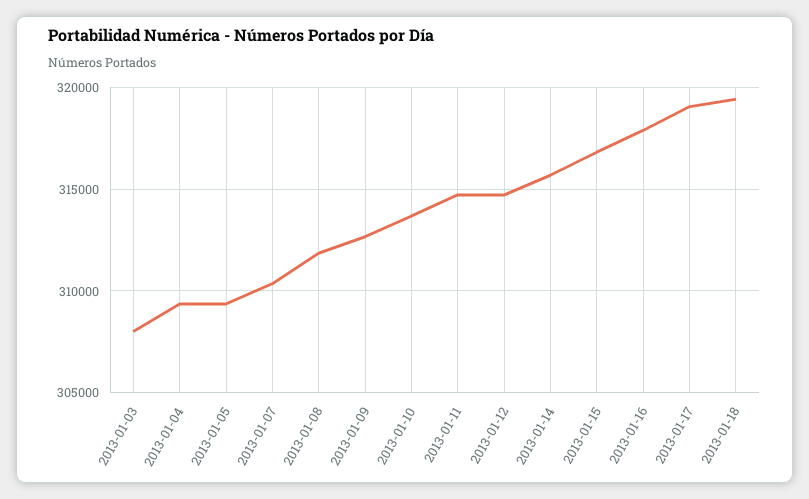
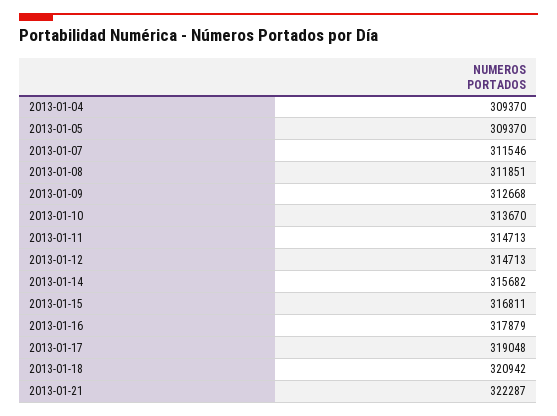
2013-01-03: 308000 -> none
2013-01-07: 310500 -> 311546
2013-01-18: 319500 -> 320942
2013-01-21: none -> 322287

